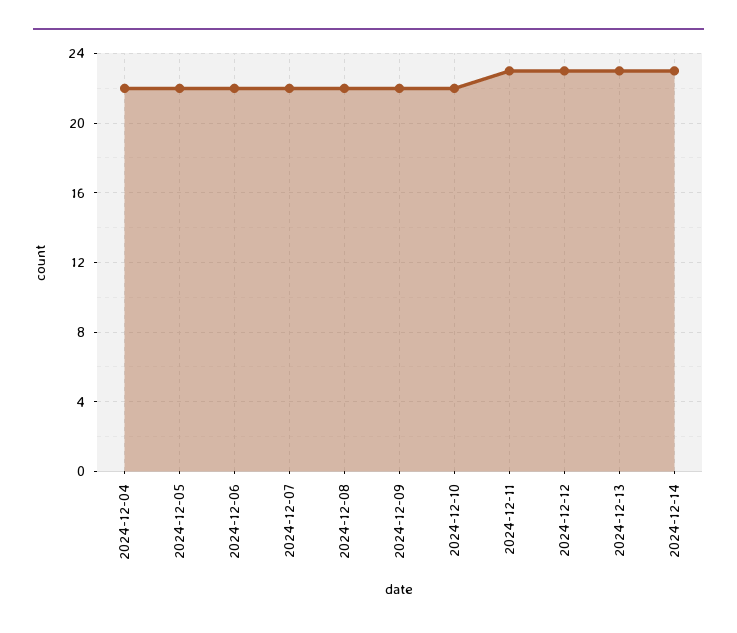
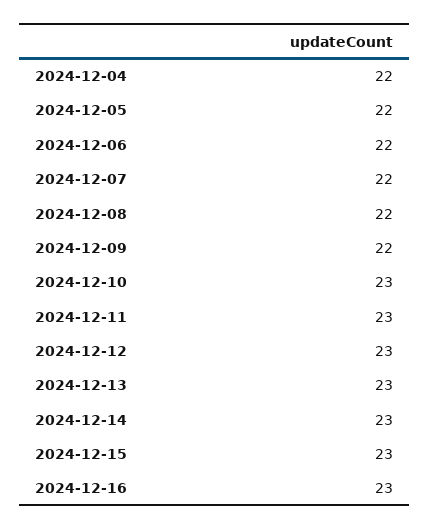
2024-12-10: 22 -> 23
2024-12-15: none -> 23
2024-12-16: none -> 23

